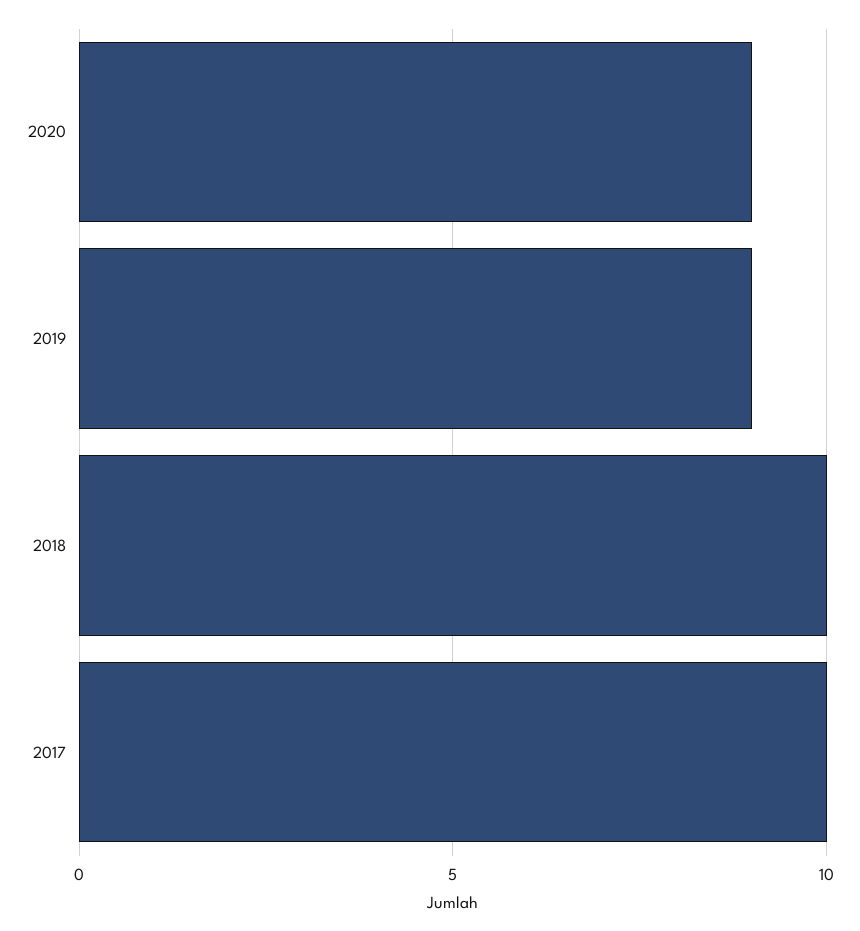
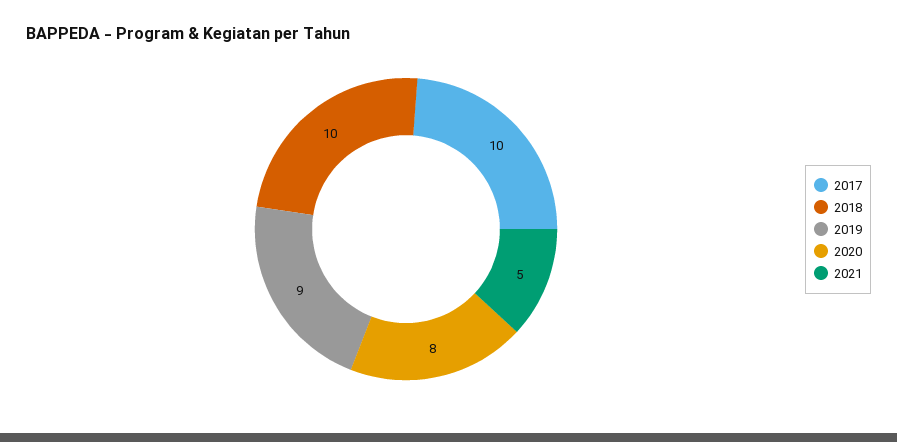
2020: 9 -> 8
2021: none -> 5

